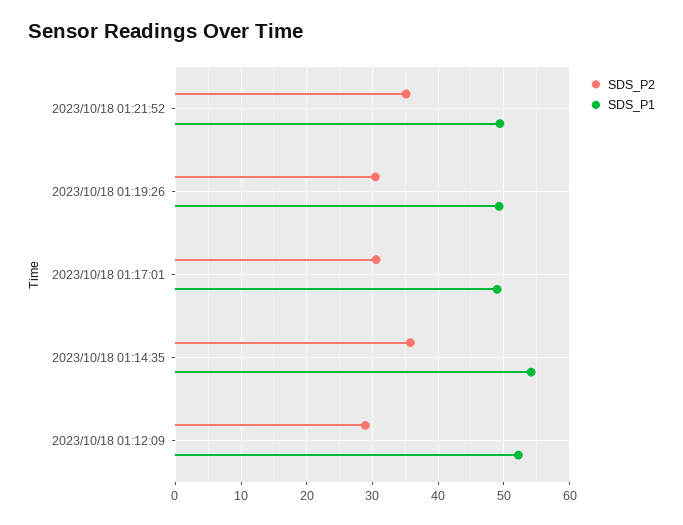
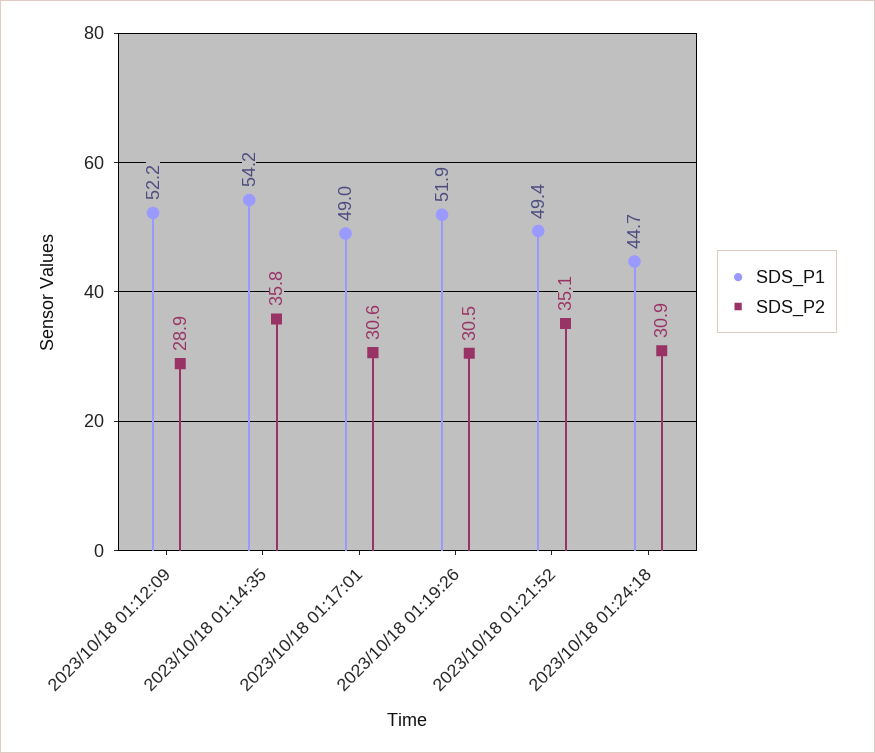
SDS_P1, 2023/10/18 01:19:26: 49 -> 51.9
SDS_P1, 2023/10/18 01:24:18: none -> 44.7
SDS_P2, 2023/10/18 01:24:18: none -> 30.9

